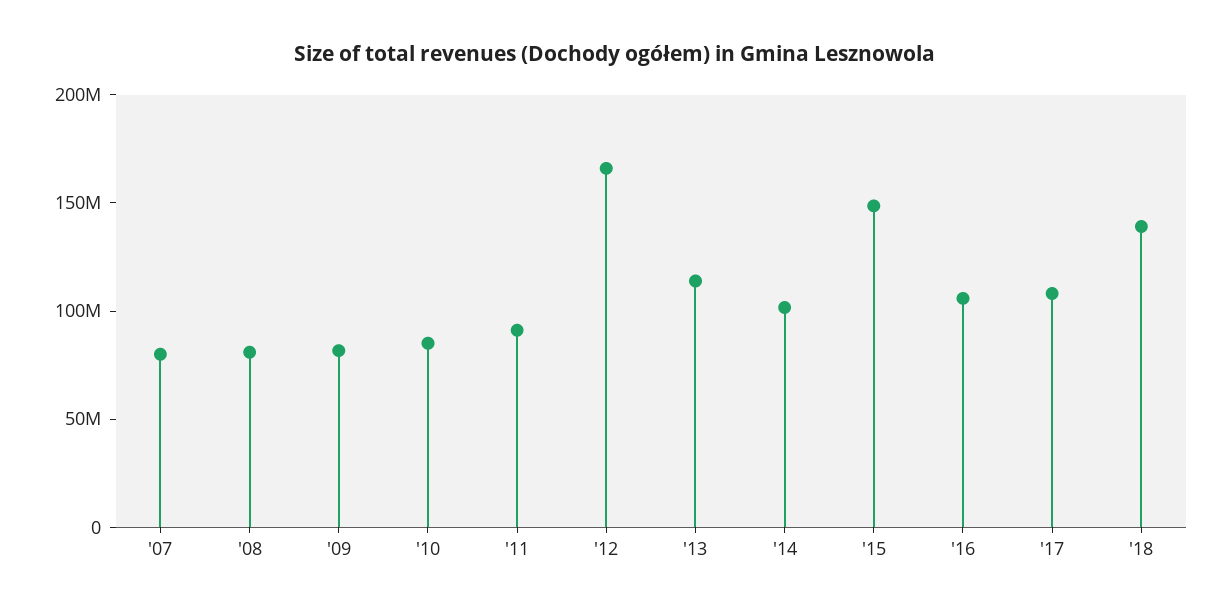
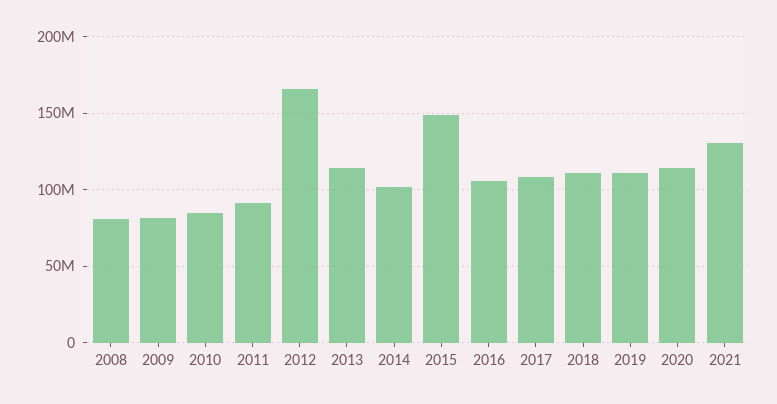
'07: 80000000 -> none
'18: 140000000 -> 110000000
2019: none -> 110000000
2020: none -> 115000000
2021: none -> 130000000

